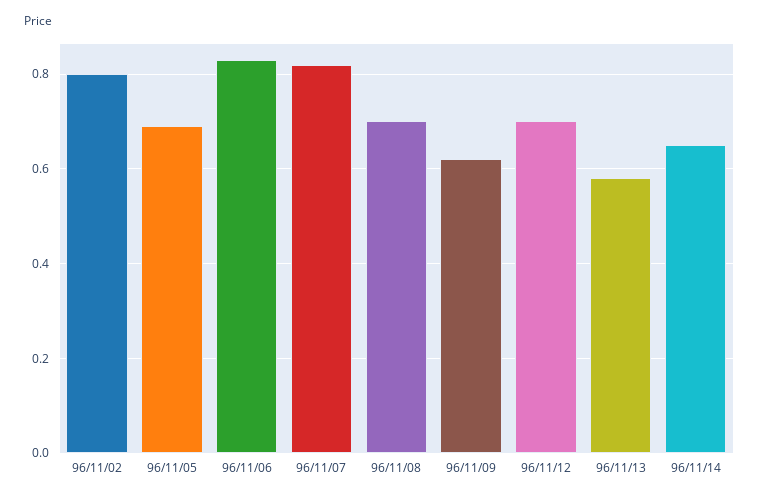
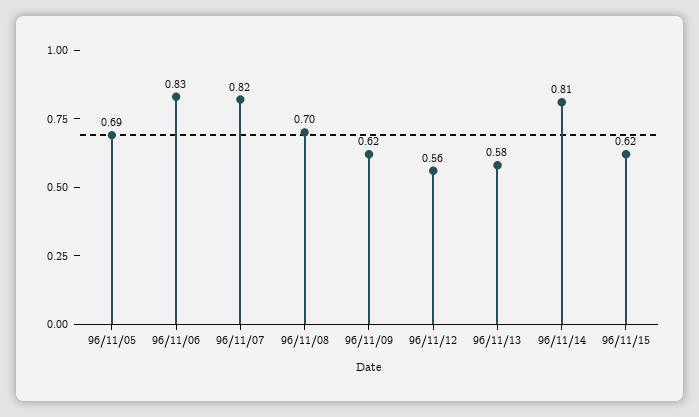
96/11/02: 0.8 -> none
96/11/12: 0.7 -> 0.56
96/11/14: 0.65 -> 0.81
96/11/15: none -> 0.62

